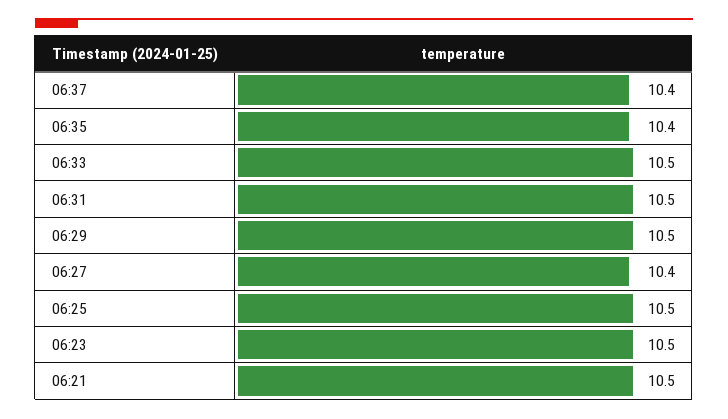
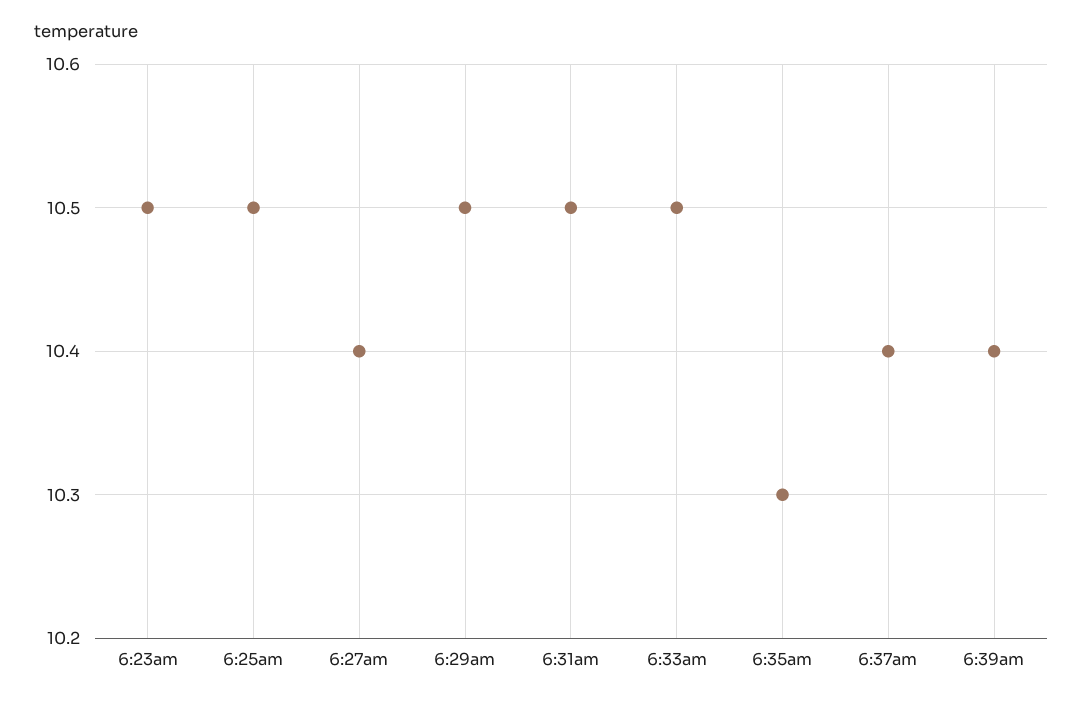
06:35: 10.4 -> 10.3
06:21: 10.5 -> none
6:39am: none -> 10.4

